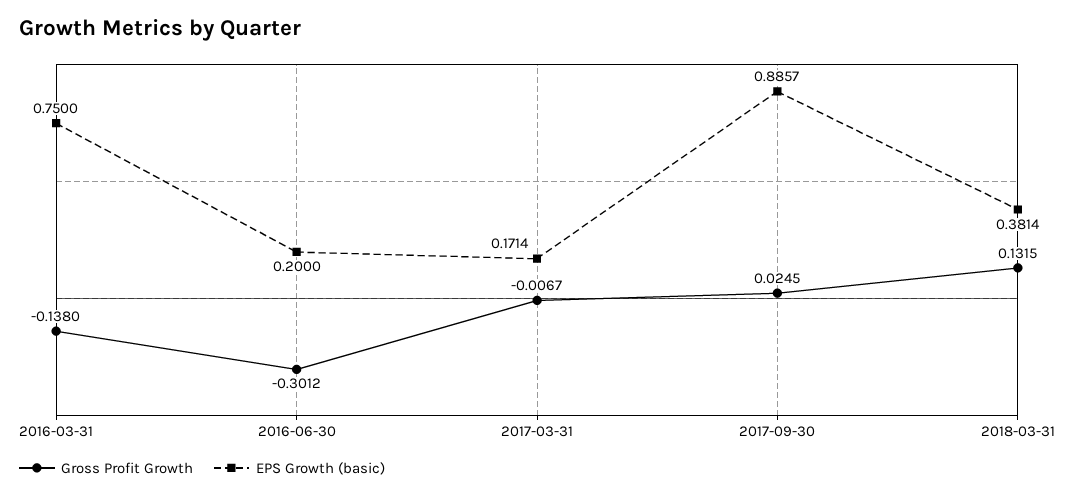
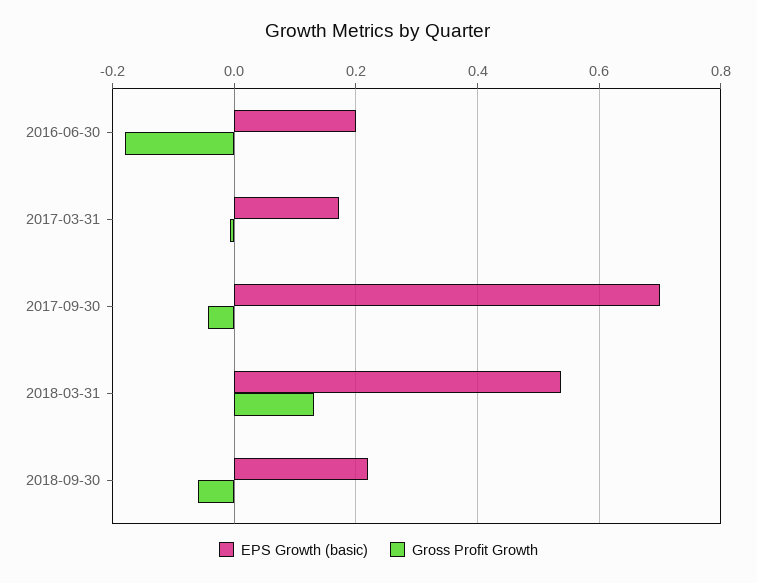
Gross Profit Growth, 2016-03-31: -0.138 -> none
EPS Growth (basic), 2016-03-31: 0.75 -> none
Gross Profit Growth, 2016-06-30: -0.3012 -> -0.18
Gross Profit Growth, 2017-09-30: 0.0245 -> -0.04
EPS Growth (basic), 2017-09-30: 0.8857 -> 0.7
EPS Growth (basic), 2018-03-31: 0.3814 -> 0.54
EPS Growth (basic), 2018-09-30: none -> 0.22
Gross Profit Growth, 2018-09-30: none -> -0.06

